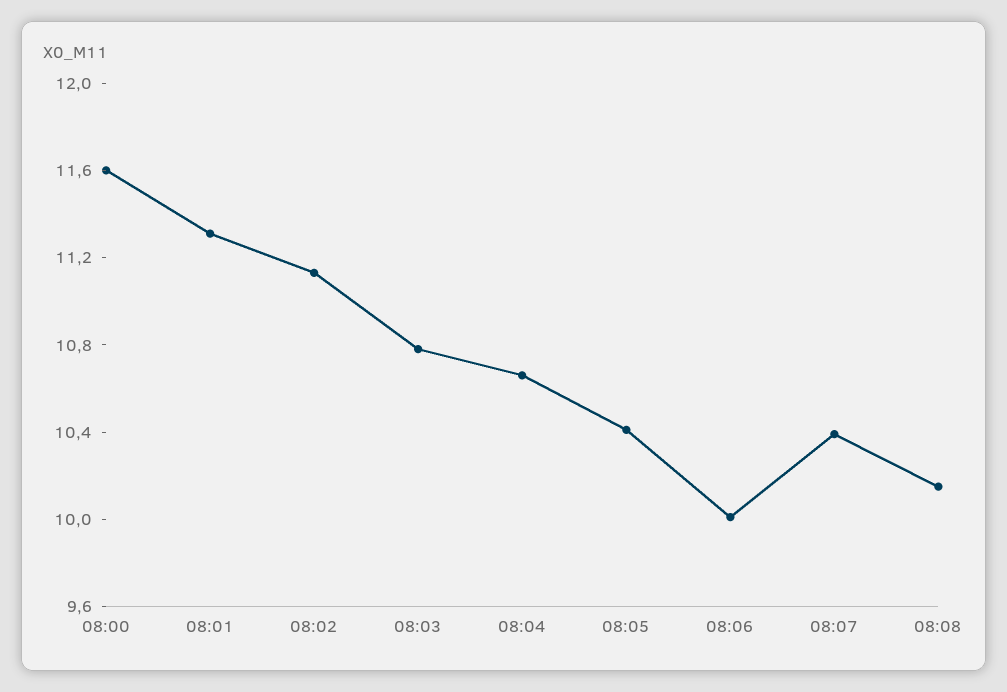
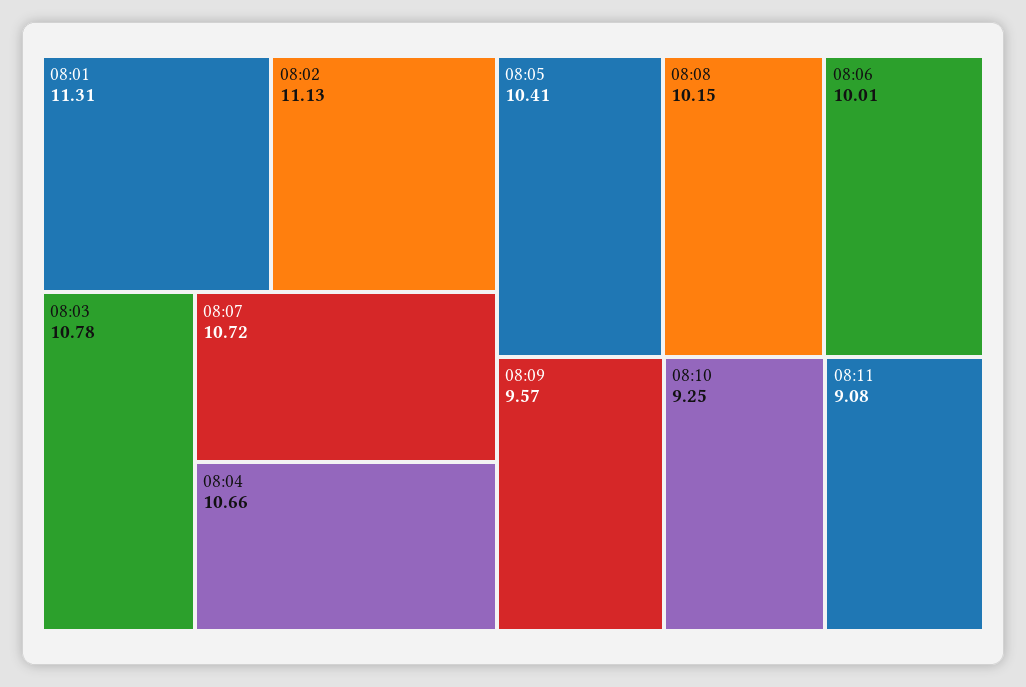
08:00: 11.6 -> none
08:07: 10.4 -> 10.72
08:09: none -> 9.57
08:10: none -> 9.25
08:11: none -> 9.08

